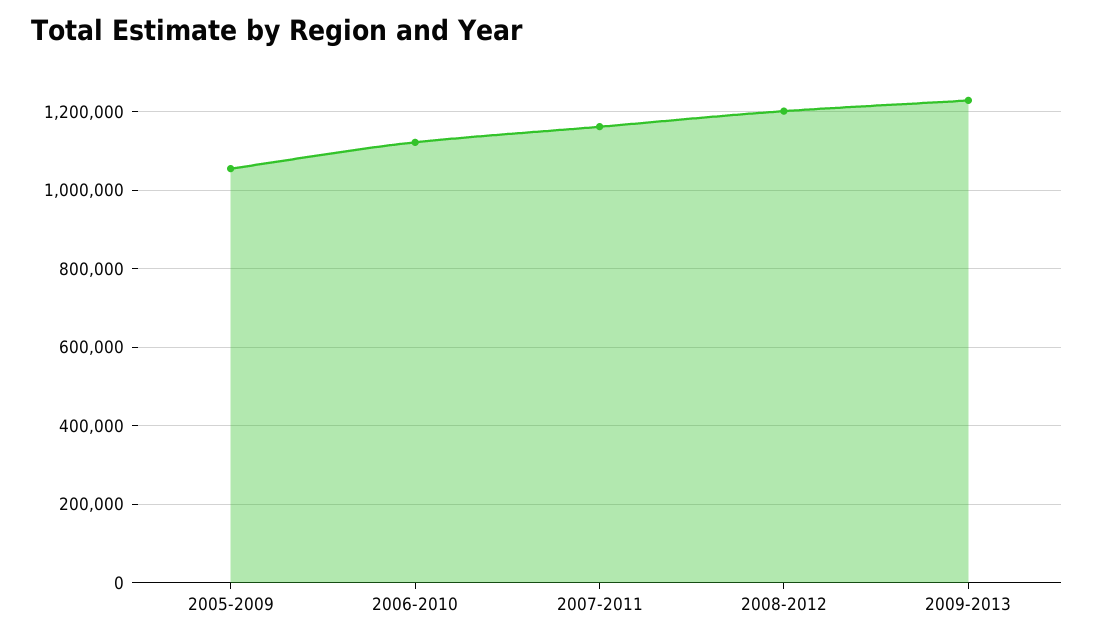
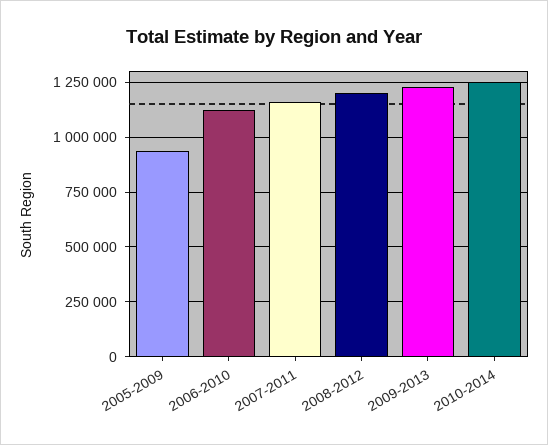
2005-2009: 1060000 -> 950000
2010-2014: none -> 1250000

